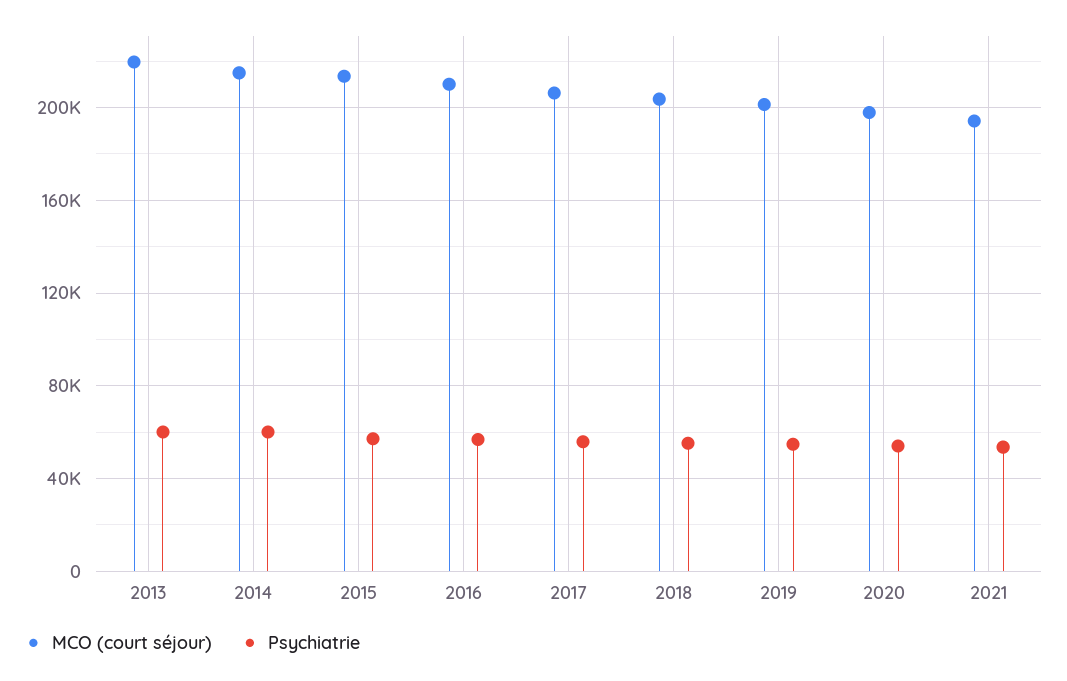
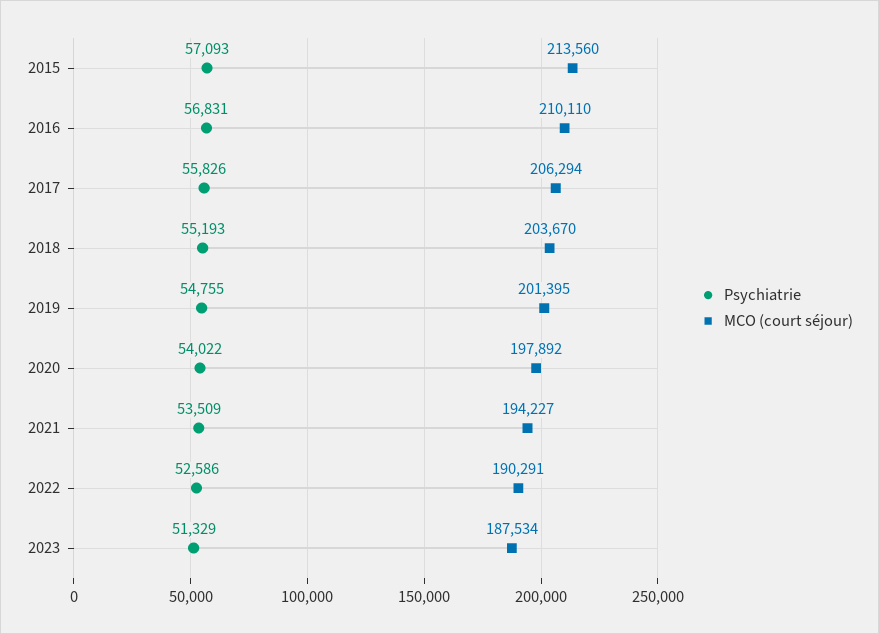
MCO (court séjour), 2013: 220000 -> none
Psychiatrie, 2013: 60000 -> none
MCO (court séjour), 2014: 215000 -> none
Psychiatrie, 2014: 60000 -> none
Psychiatrie, 2022: none -> 52586
MCO (court séjour), 2022: none -> 190291
Psychiatrie, 2023: none -> 51329
MCO (court séjour), 2023: none -> 187534

